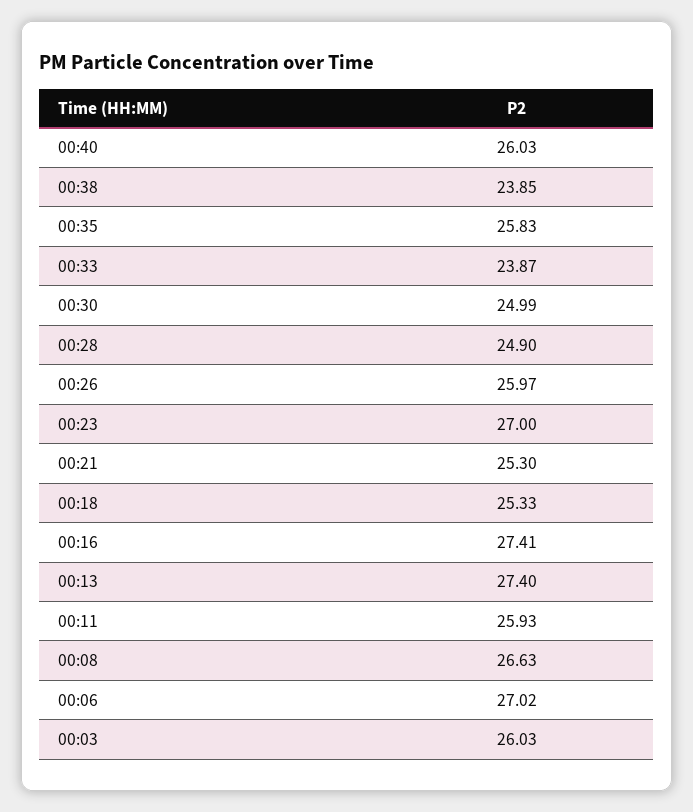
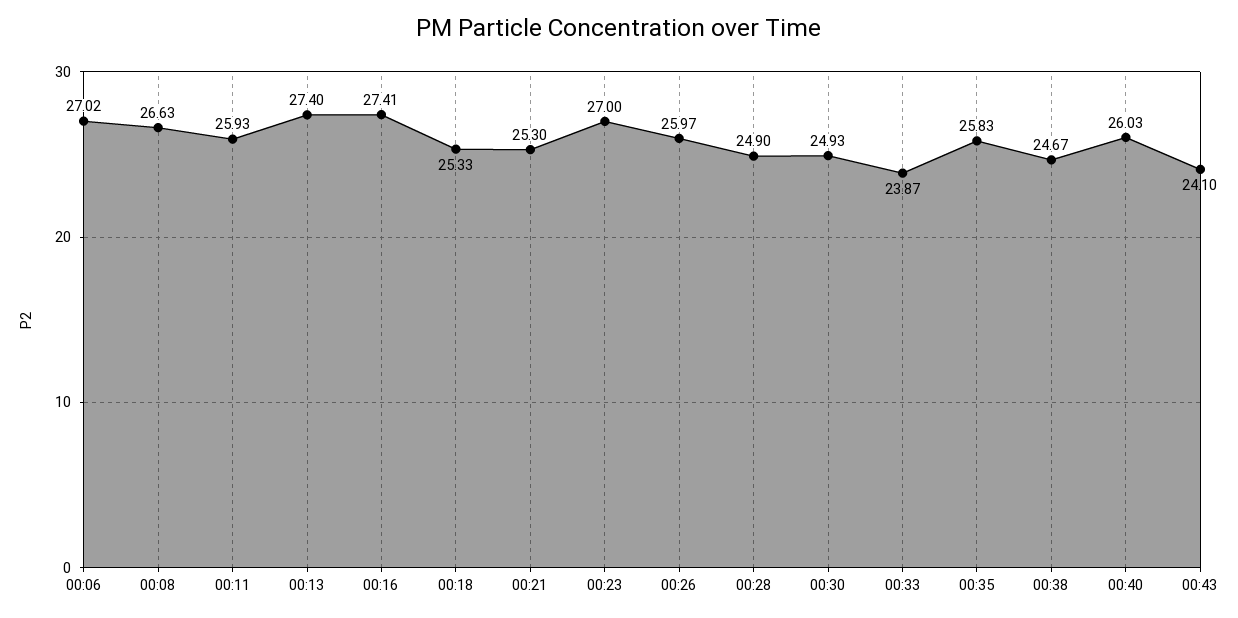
00:38: 23.85 -> 24.67
00:30: 24.99 -> 24.93
00:03: 26.03 -> none
00:43: none -> 24.1

